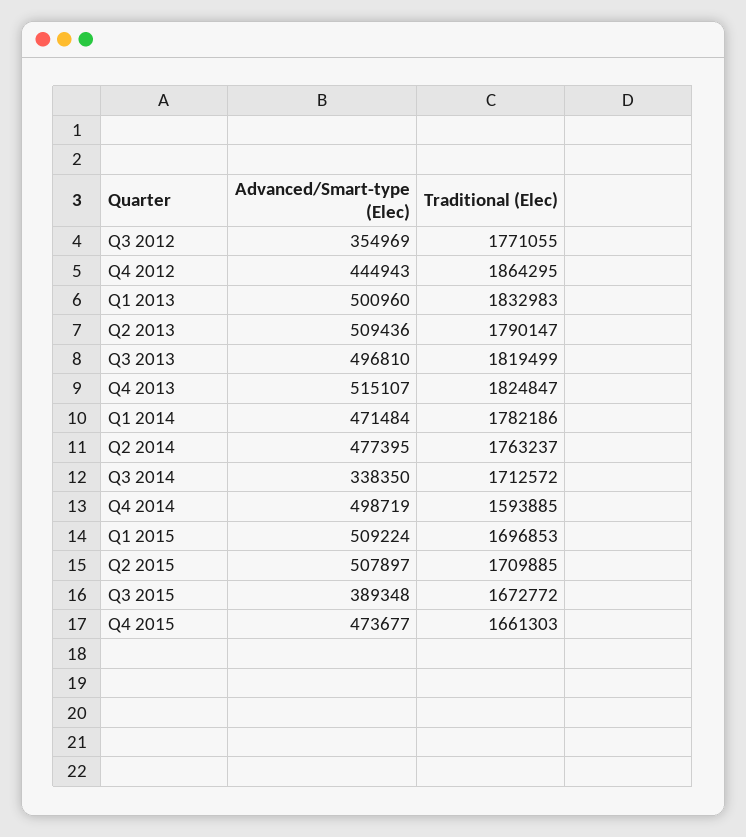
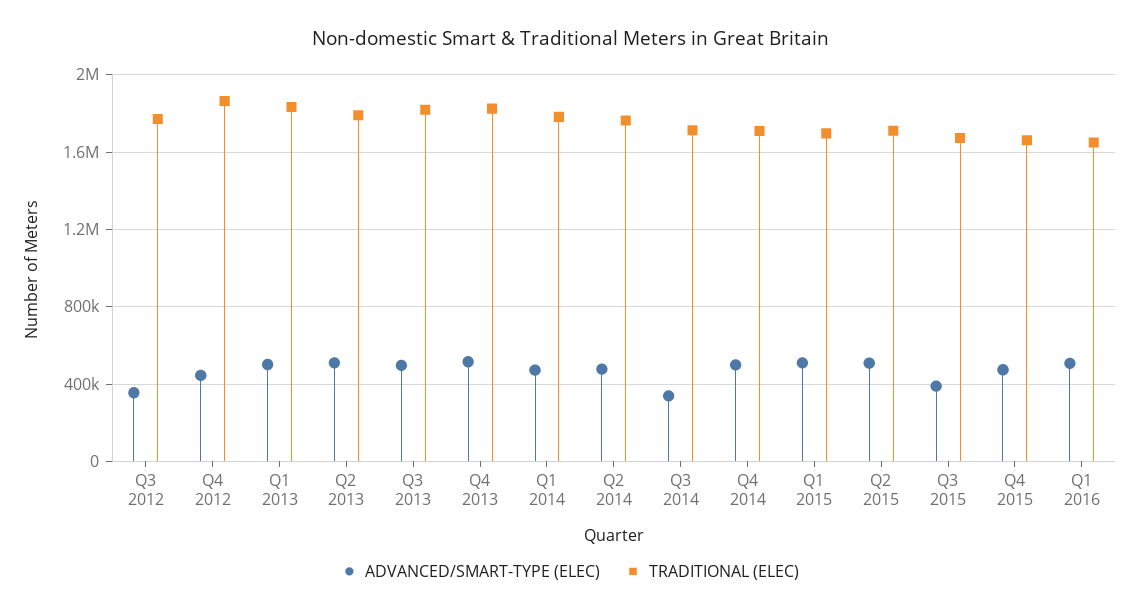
Traditional (Elec), Q4 2014: 1593885 -> 1700000
Advanced/Smart-type (Elec), Q1 2016: none -> 500000
Traditional (Elec), Q1 2016: none -> 1650000

